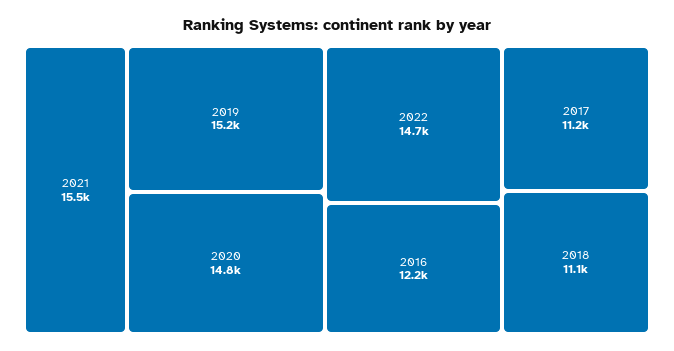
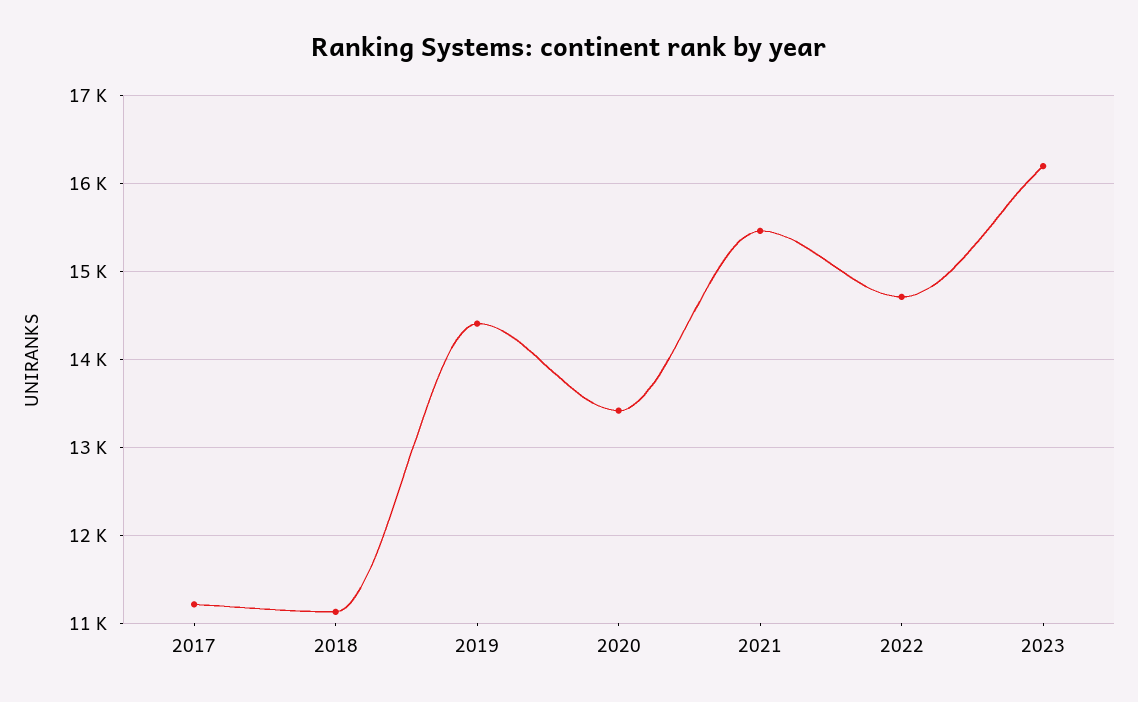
2019: 15200 -> 14400
2020: 14800 -> 13400
2016: 12200 -> none
2023: none -> 16200

